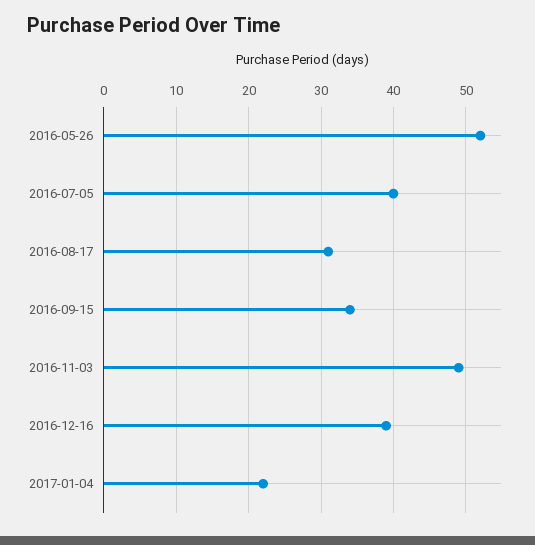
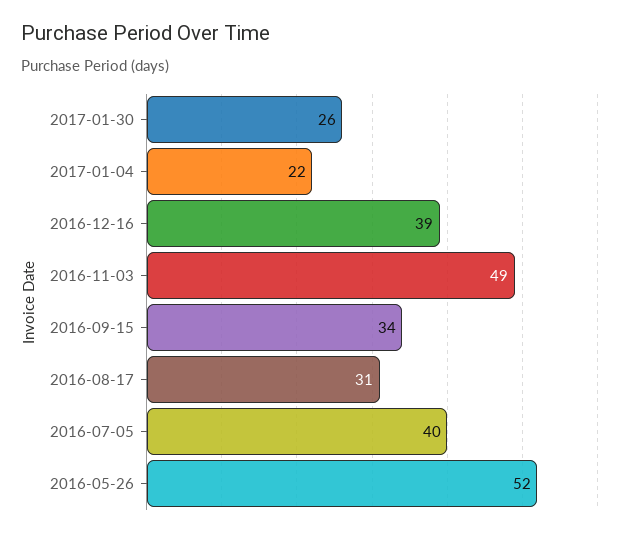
2017-01-30: none -> 26

